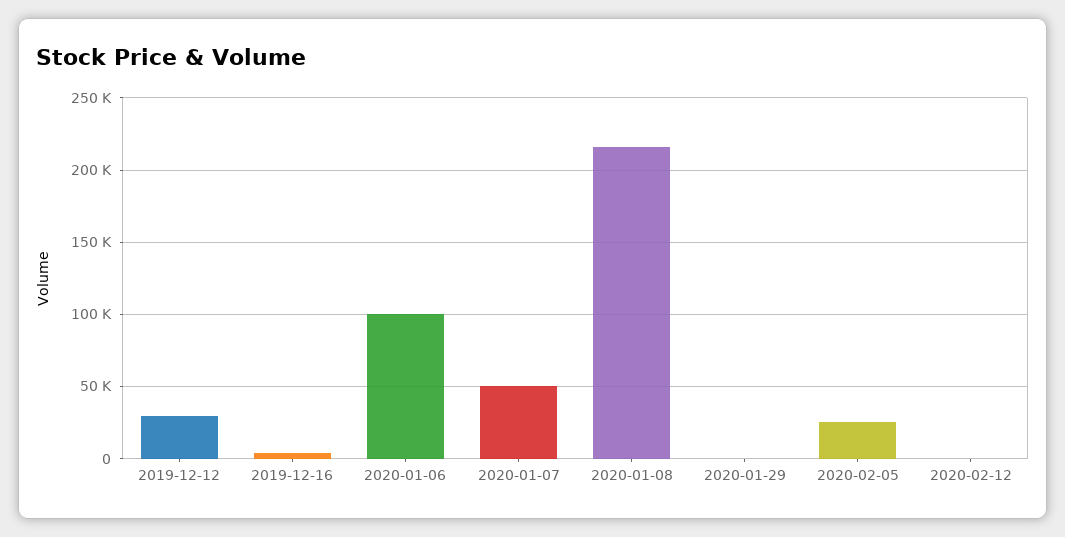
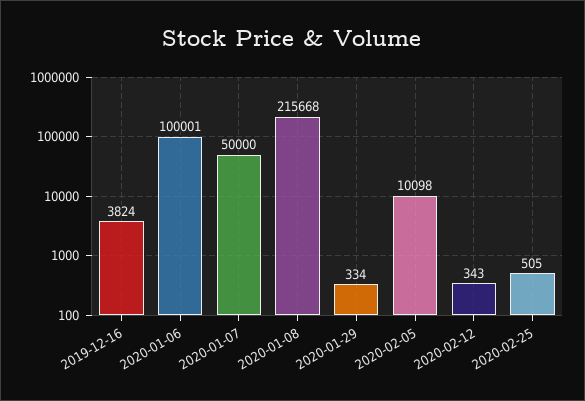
2019-12-12: 30000 -> none
2020-02-05: 25000 -> 10098
2020-02-25: none -> 505

